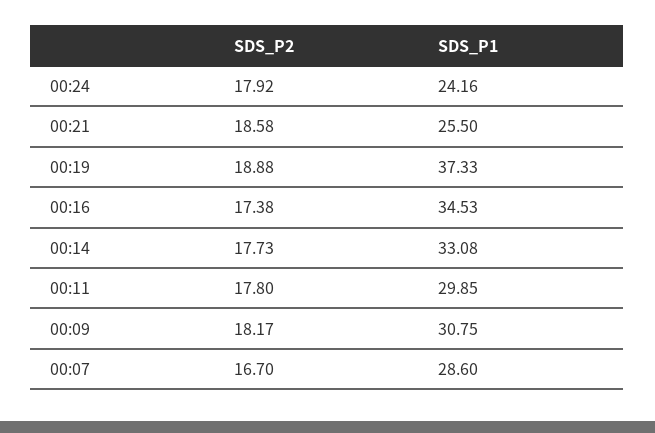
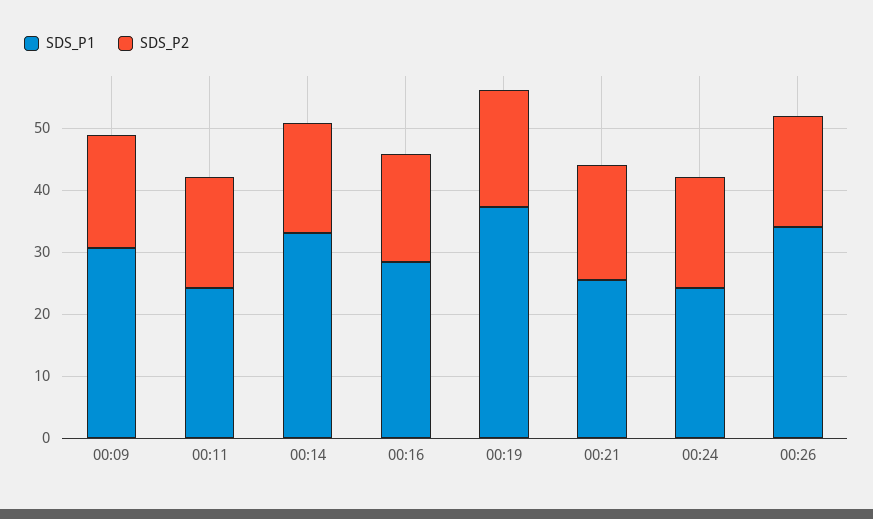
SDS_P1, 00:16: 34.53 -> 28
SDS_P1, 00:11: 29.85 -> 24
SDS_P2, 00:07: 16.7 -> none
SDS_P1, 00:07: 28.6 -> none
SDS_P1, 00:26: none -> 34
SDS_P2, 00:26: none -> 18

